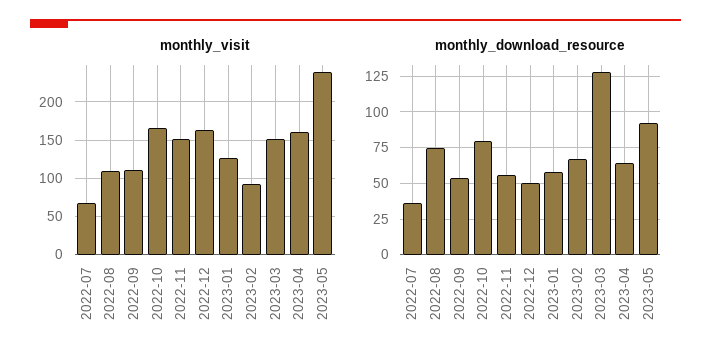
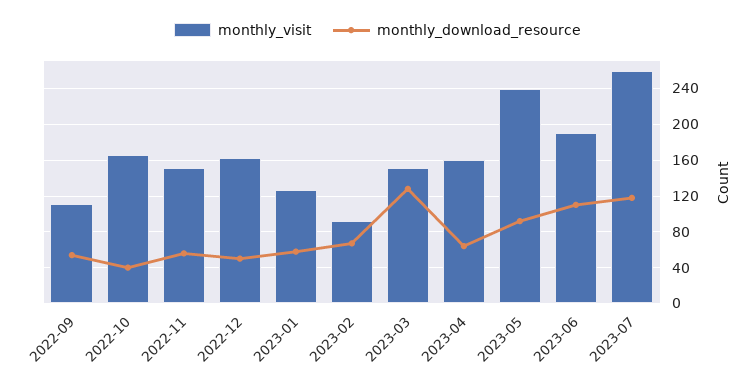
monthly_visit, 2022-07: 70 -> none
monthly_visit, 2022-08: 110 -> none
monthly_download_resource, 2022-07: 35 -> none
monthly_download_resource, 2022-08: 75 -> none
monthly_download_resource, 2022-10: 80 -> 40
monthly_visit, 2023-06: none -> 190
monthly_download_resource, 2023-06: none -> 110
monthly_visit, 2023-07: none -> 260
monthly_download_resource, 2023-07: none -> 120

